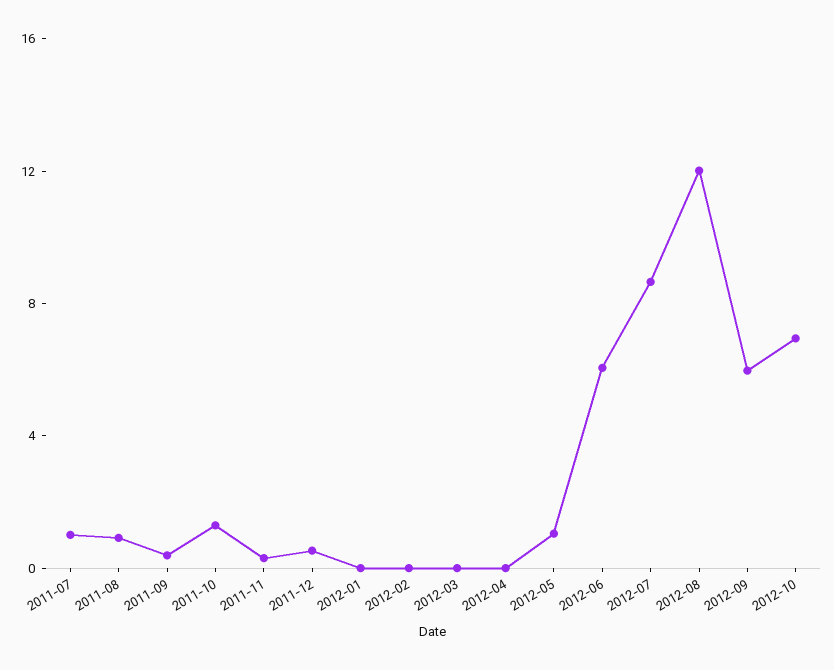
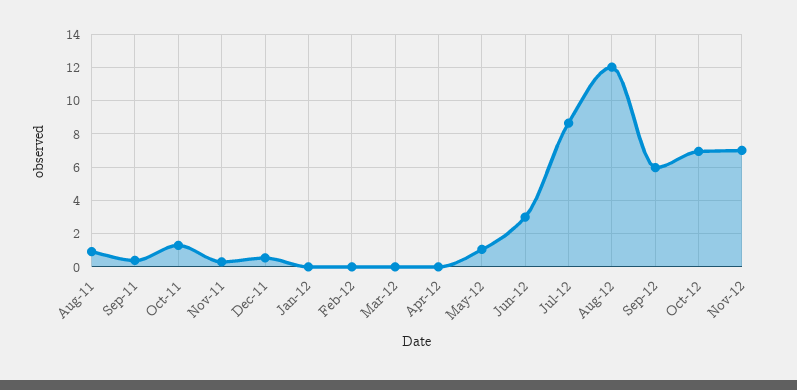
2011-07: 1 -> none
2012-06: 6 -> 3
Nov-12: none -> 7

